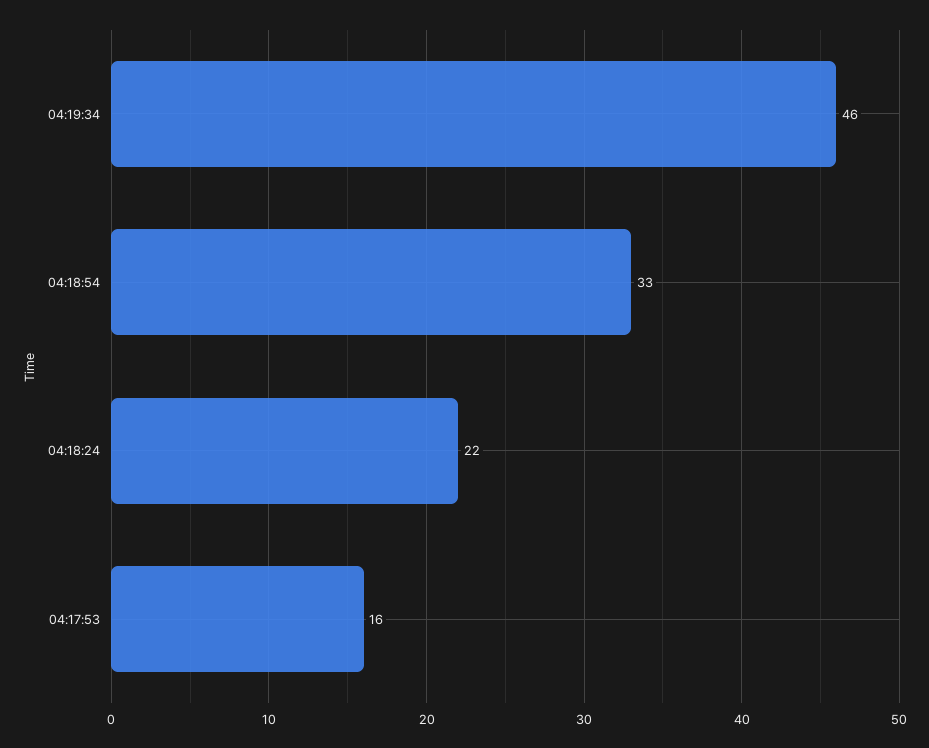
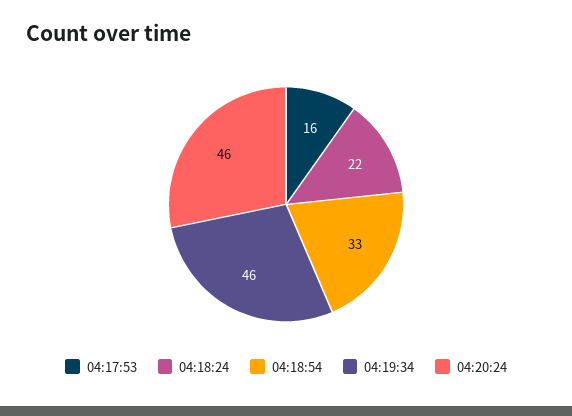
04:20:24: none -> 46

